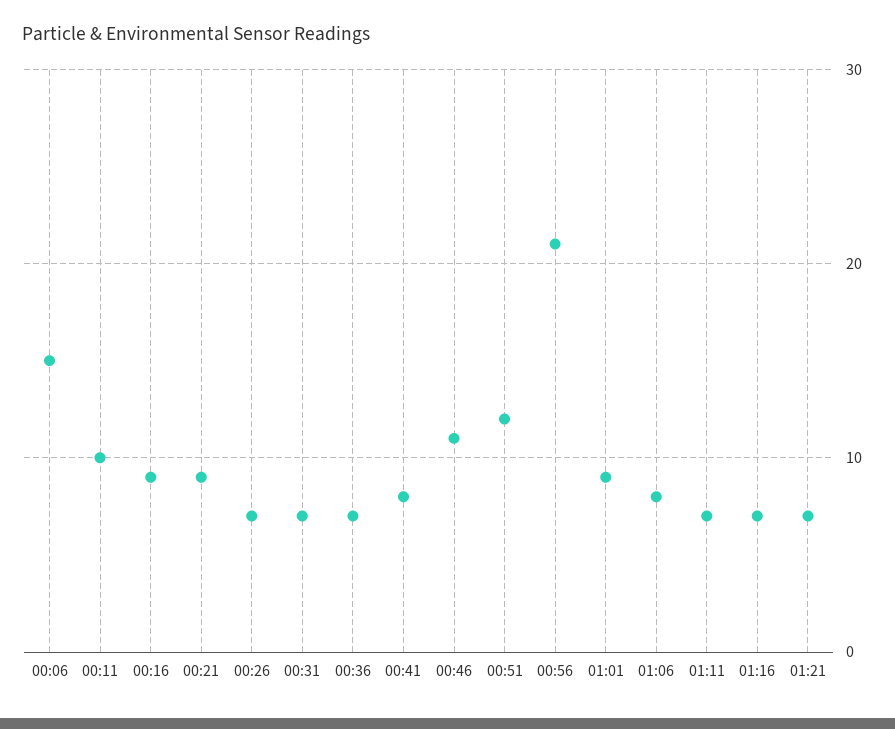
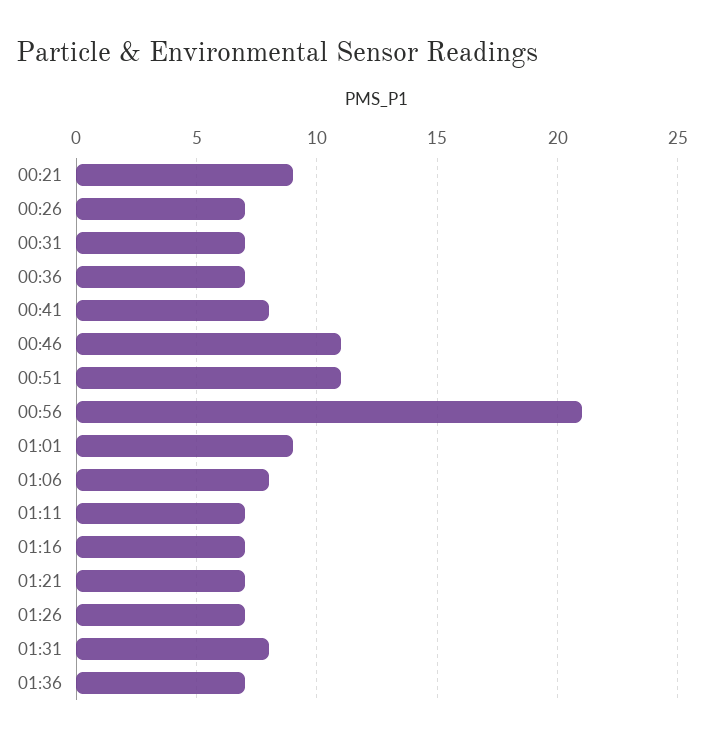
00:06: 15 -> none
00:11: 10 -> none
00:16: 9 -> none
00:51: 12 -> 11
01:26: none -> 7
01:31: none -> 8
01:36: none -> 7

